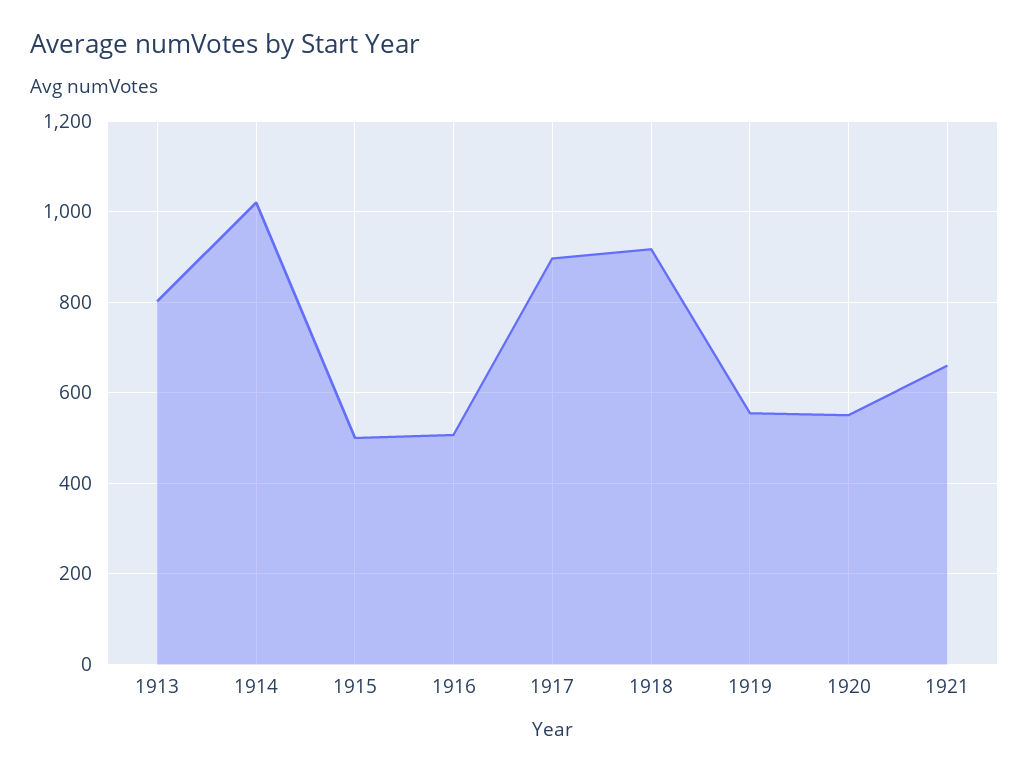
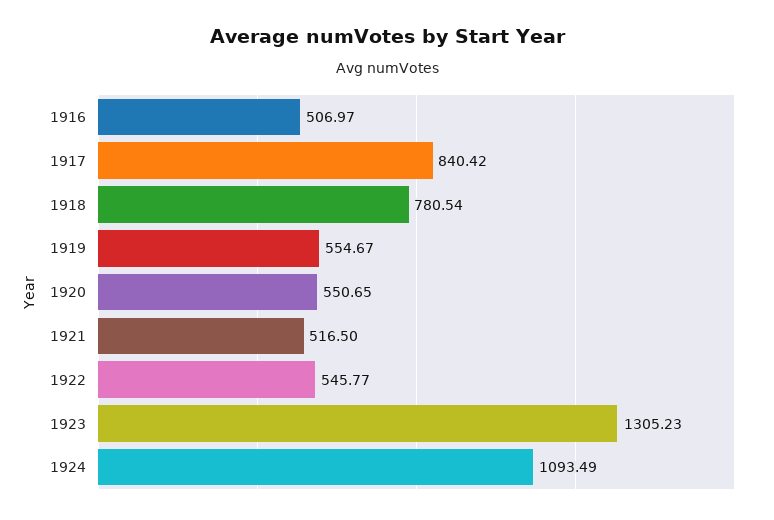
1913: 800 -> none
1914: 1020 -> none
1915: 500 -> none
1917: 900 -> 840.42
1918: 920 -> 780.54
1921: 660 -> 516.5
1922: none -> 545.77
1923: none -> 1305.23
1924: none -> 1093.49

